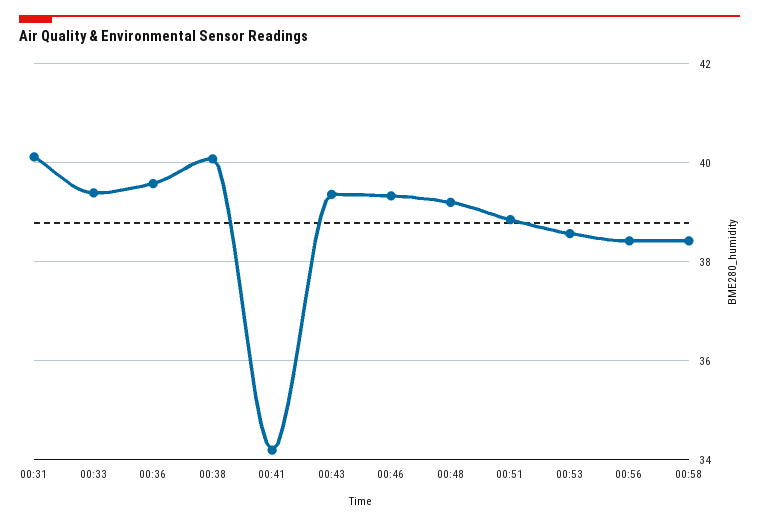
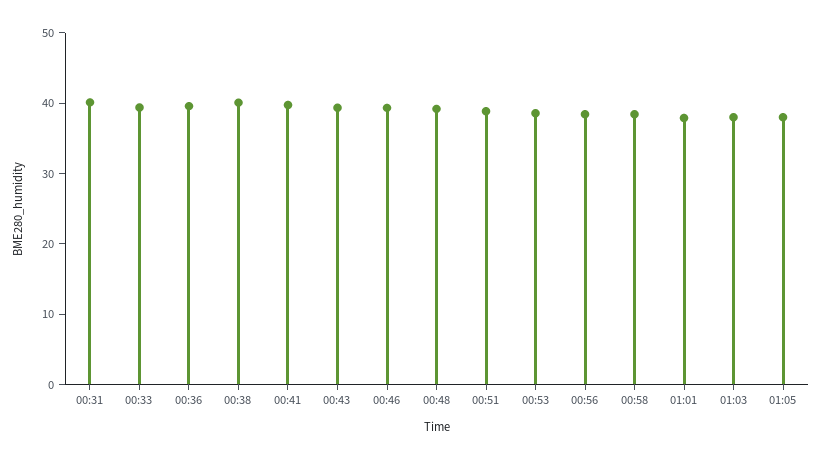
00:41: 34.2 -> 40
01:01: none -> 38
01:03: none -> 38
01:05: none -> 38

